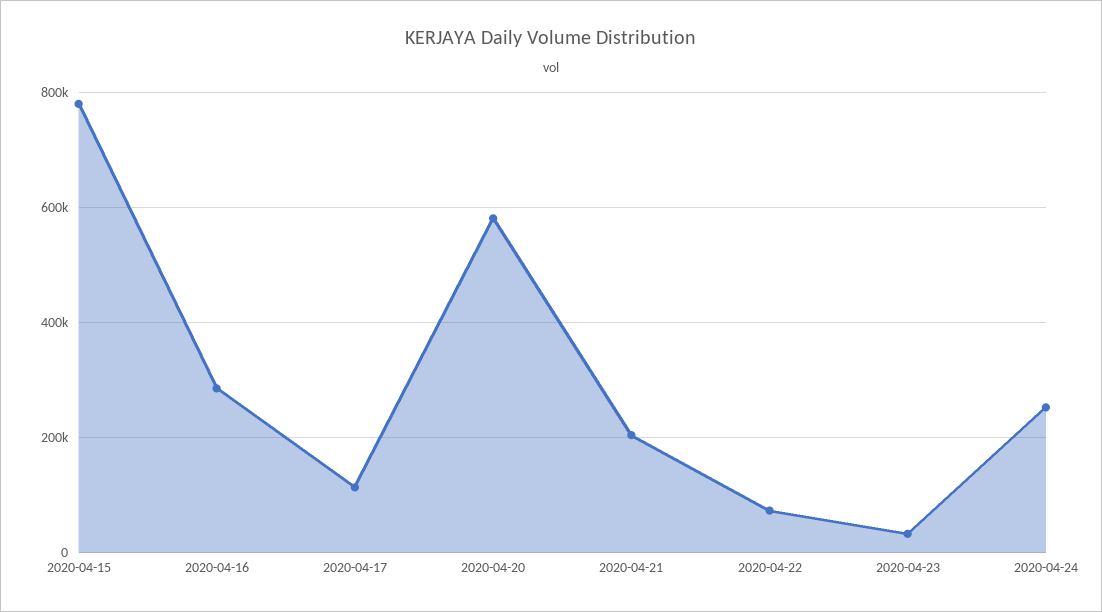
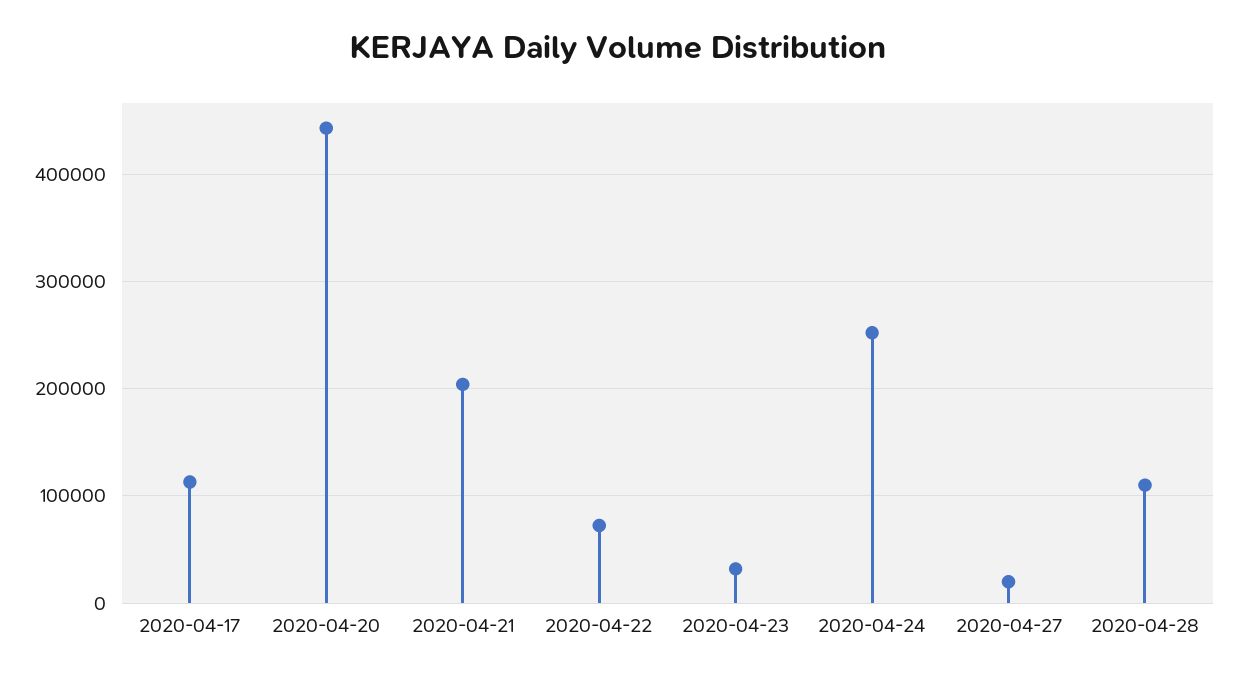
2020-04-15: 780000 -> none
2020-04-16: 280000 -> none
2020-04-20: 580000 -> 440000
2020-04-27: none -> 20000
2020-04-28: none -> 110000

